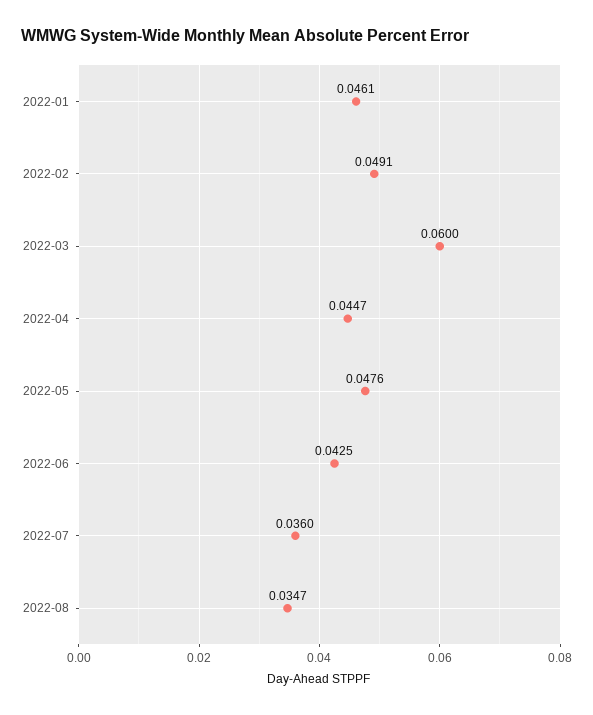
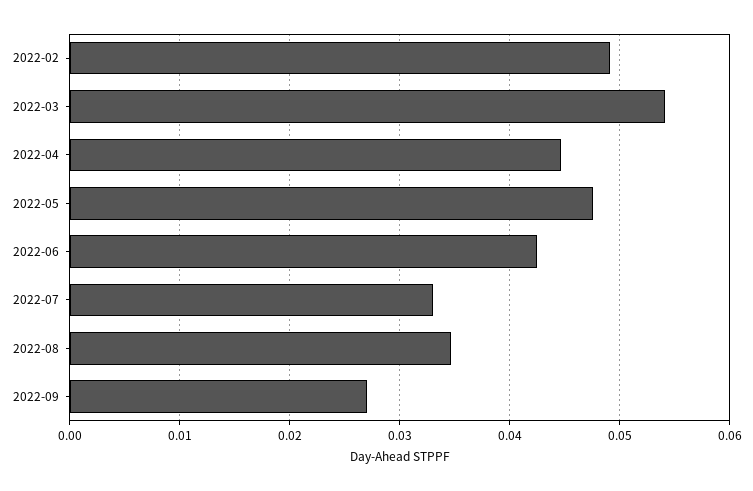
2022-01: 0.0461 -> none
2022-03: 0.06 -> 0.054
2022-07: 0.036 -> 0.033
2022-09: none -> 0.027

